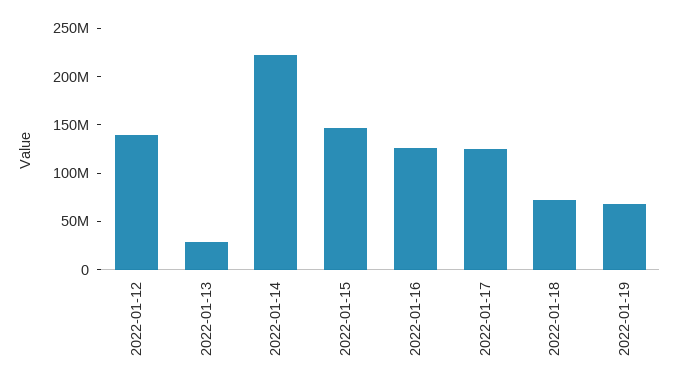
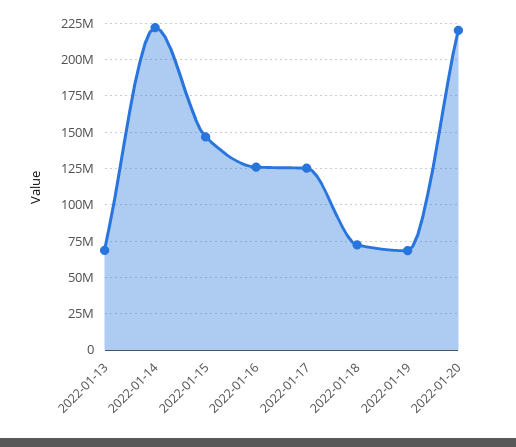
2022-01-12: 140000000 -> none
2022-01-13: 30000000 -> 70000000
2022-01-20: none -> 220000000

